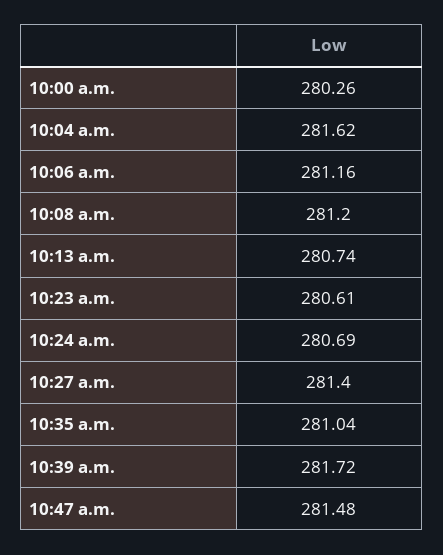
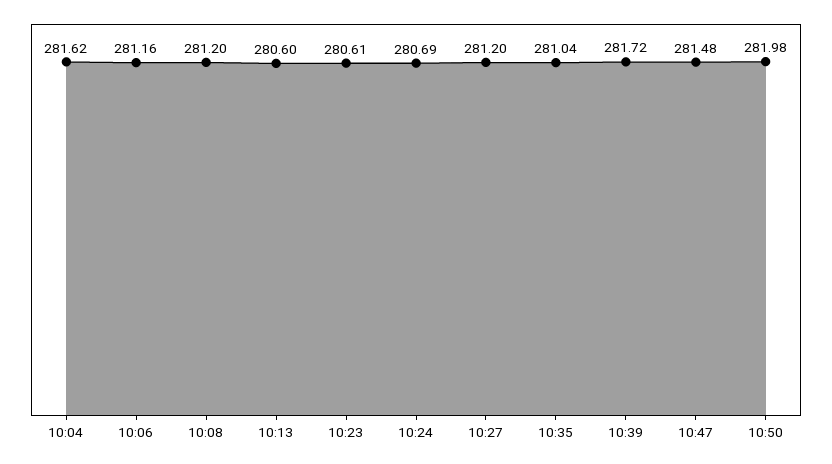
10:00 a.m.: 280.26 -> none
10:13 a.m.: 280.74 -> 280.6
10:27 a.m.: 281.4 -> 281.2
10:50: none -> 281.98

